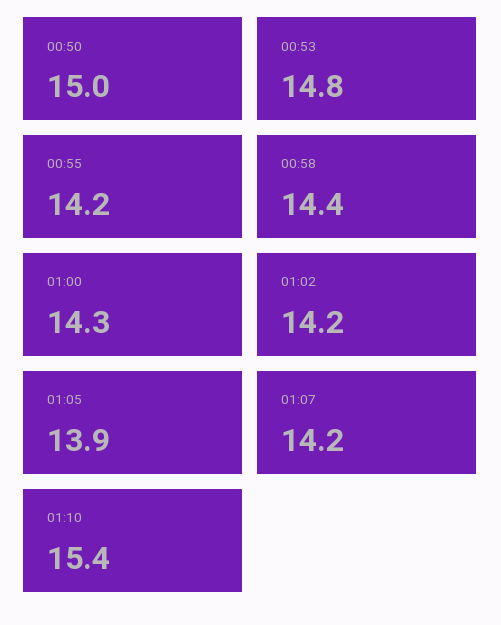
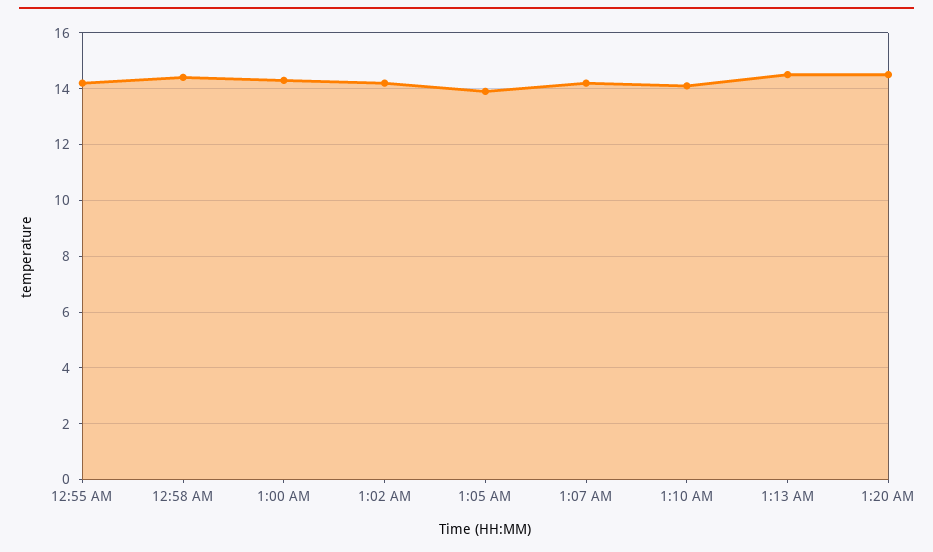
00:50: 15 -> none
00:53: 14.8 -> none
01:10: 15.4 -> 14
1:13 AM: none -> 14.5
1:20 AM: none -> 14.5

